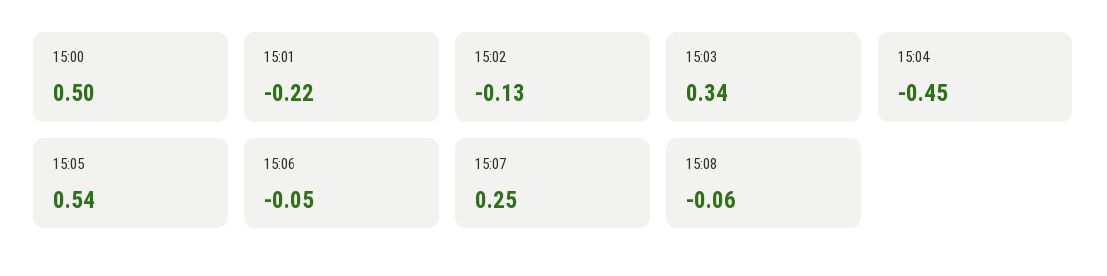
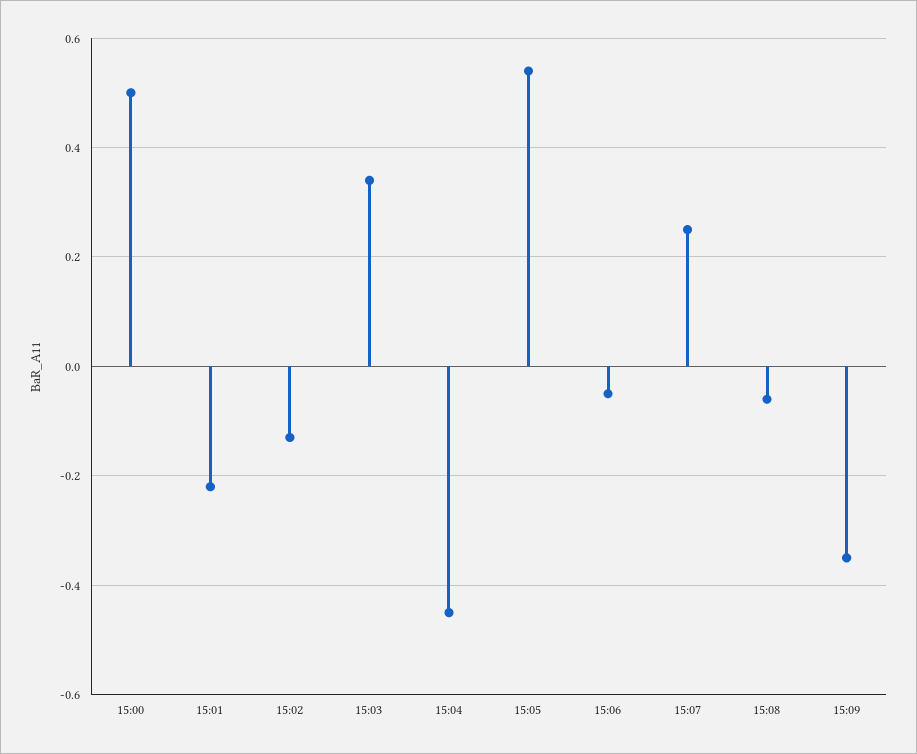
15:09: none -> -0.35

